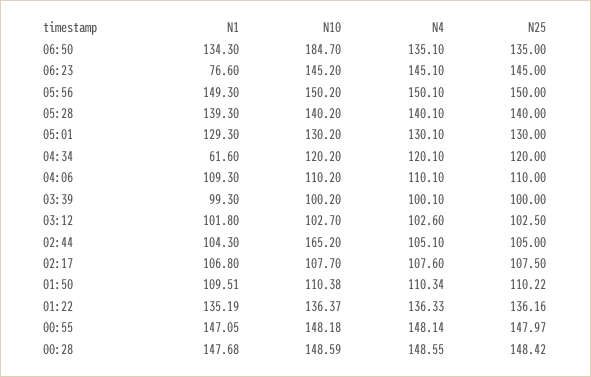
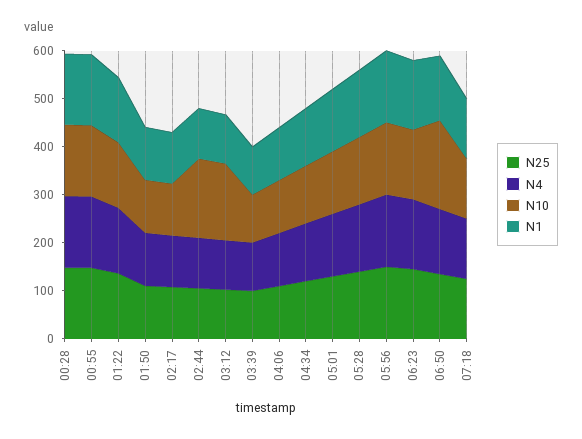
N1, 06:23: 76.6 -> 140
N1, 04:34: 61.6 -> 120
N10, 03:12: 102.7 -> 160
N25, 07:18: none -> 120
N4, 07:18: none -> 120
N10, 07:18: none -> 120
N1, 07:18: none -> 120

